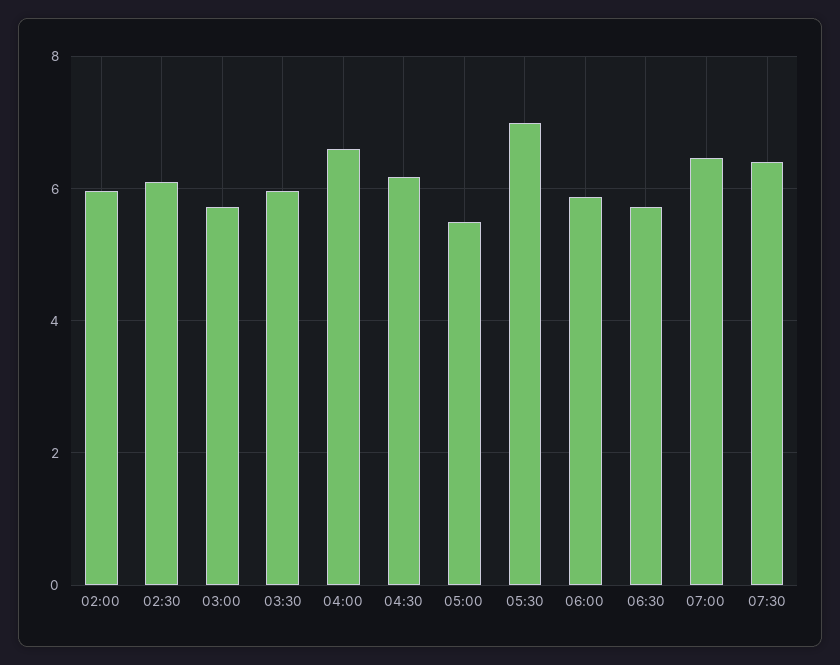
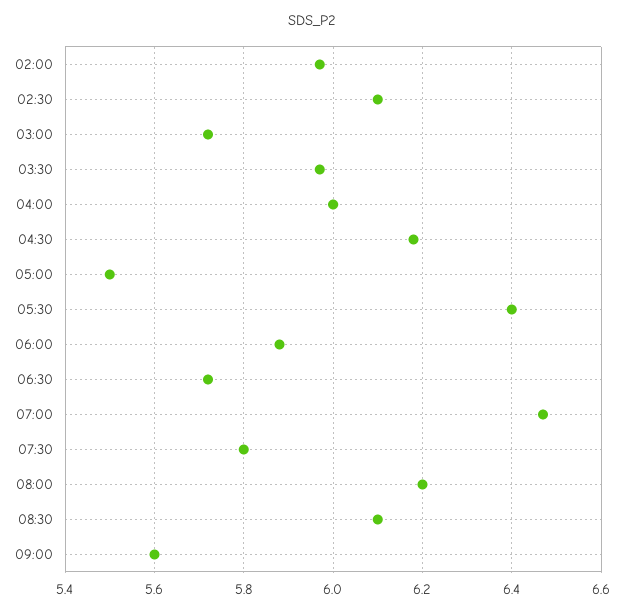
04:00: 6.6 -> 6
05:30: 7 -> 6.4
07:30: 6.4 -> 5.8
08:00: none -> 6.2
08:30: none -> 6.1
09:00: none -> 5.6

